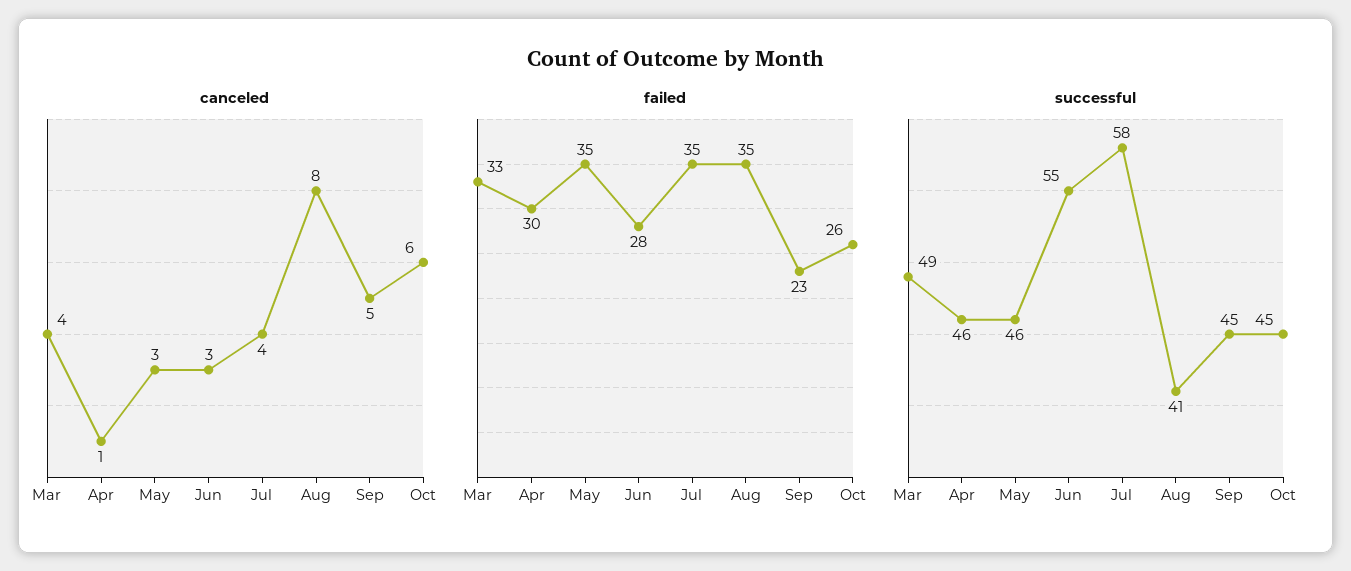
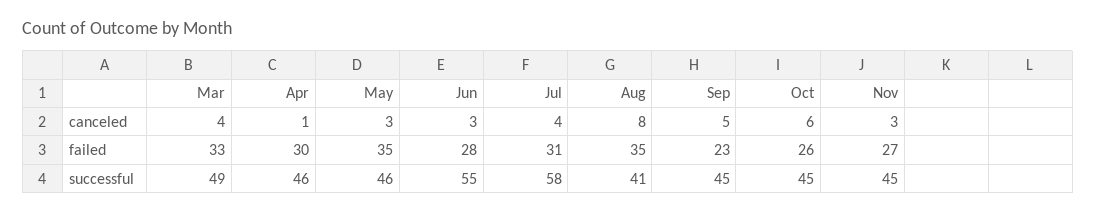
failed, Jul: 35 -> 31
canceled, Nov: none -> 3
failed, Nov: none -> 27
successful, Nov: none -> 45

